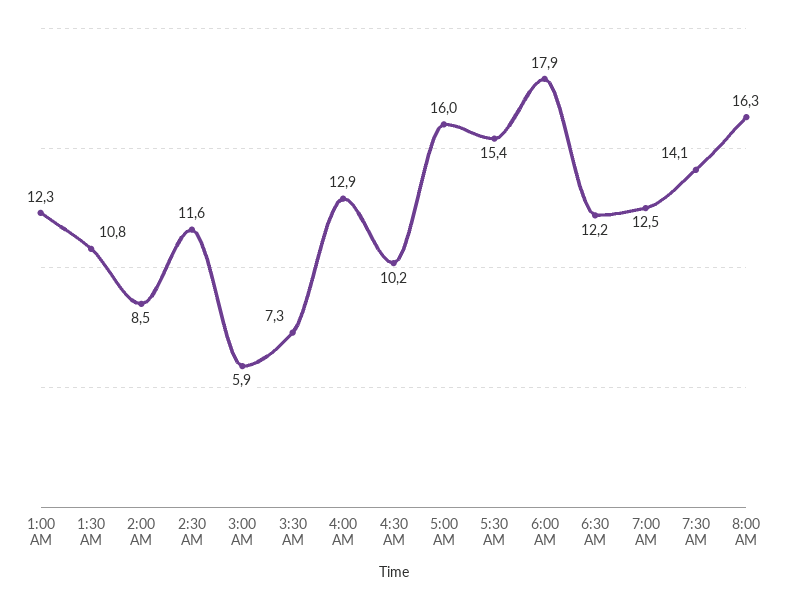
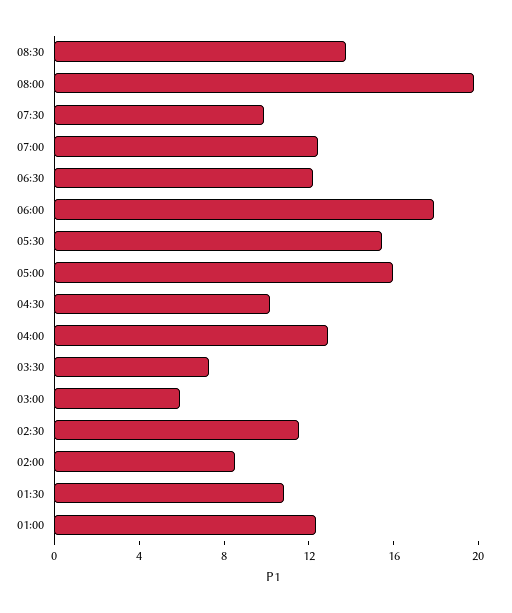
7:30 AM: 14.1 -> 10
8:00 AM: 16.3 -> 20
08:30: none -> 14

